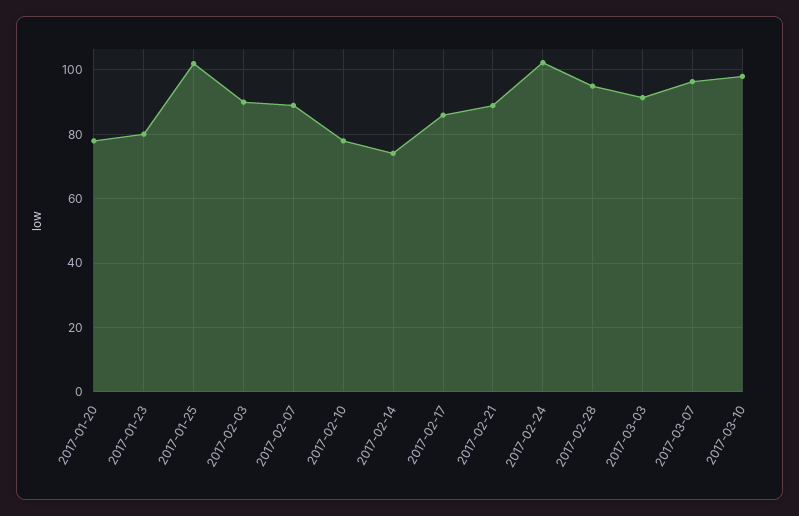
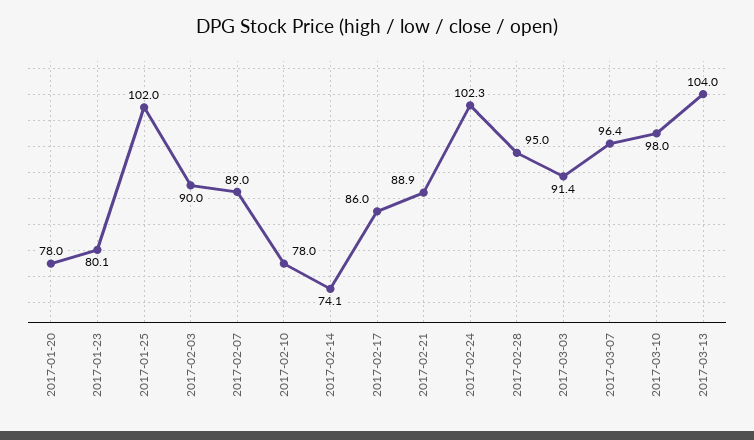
2017-03-13: none -> 104

